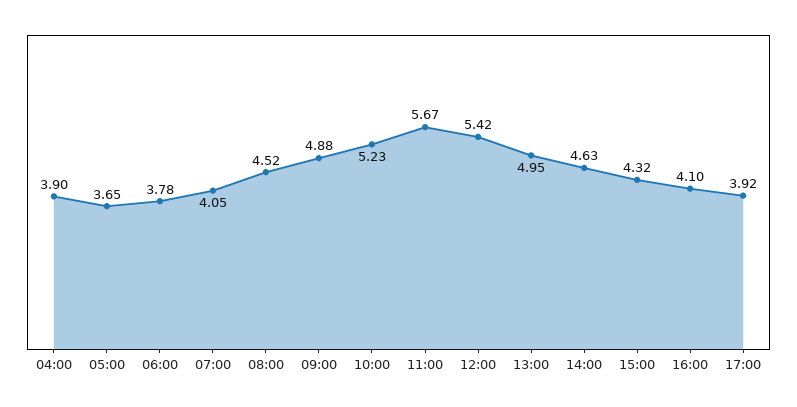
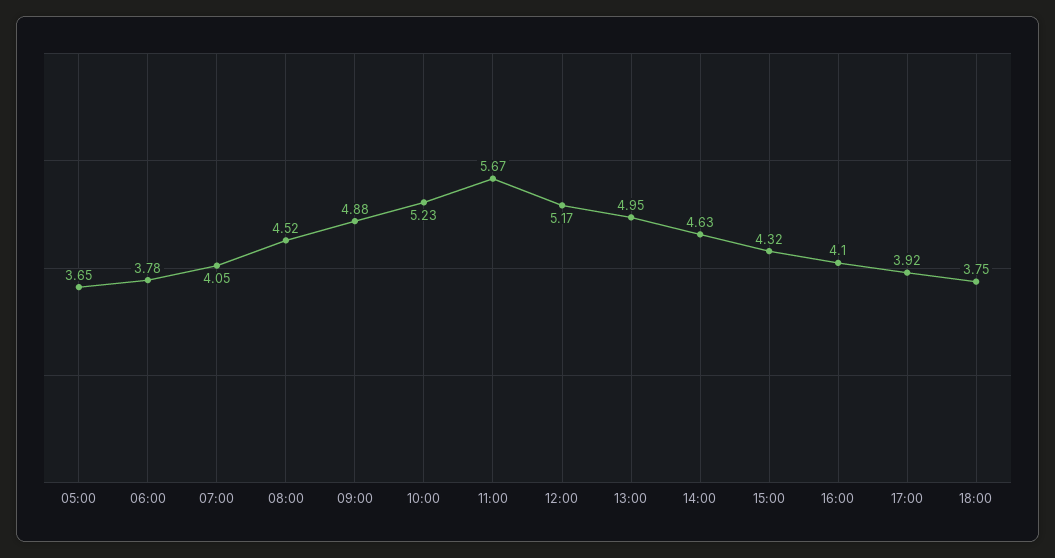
04:00: 3.9 -> none
12:00: 5.42 -> 5.17
18:00: none -> 3.75

